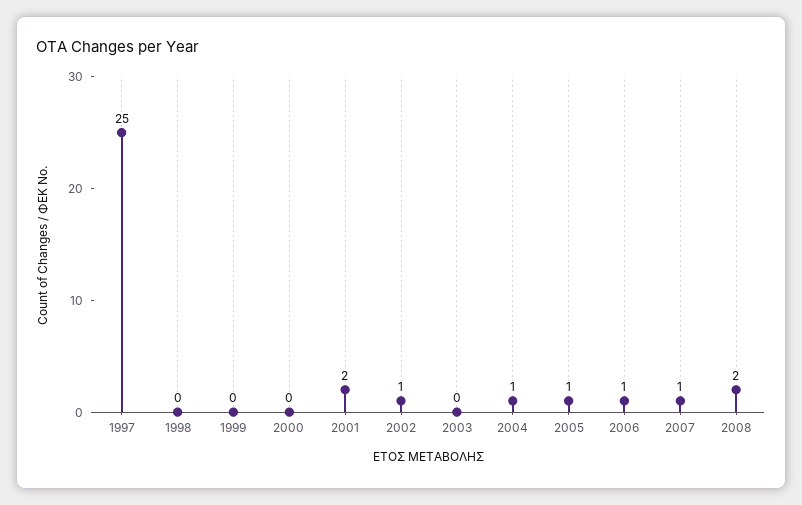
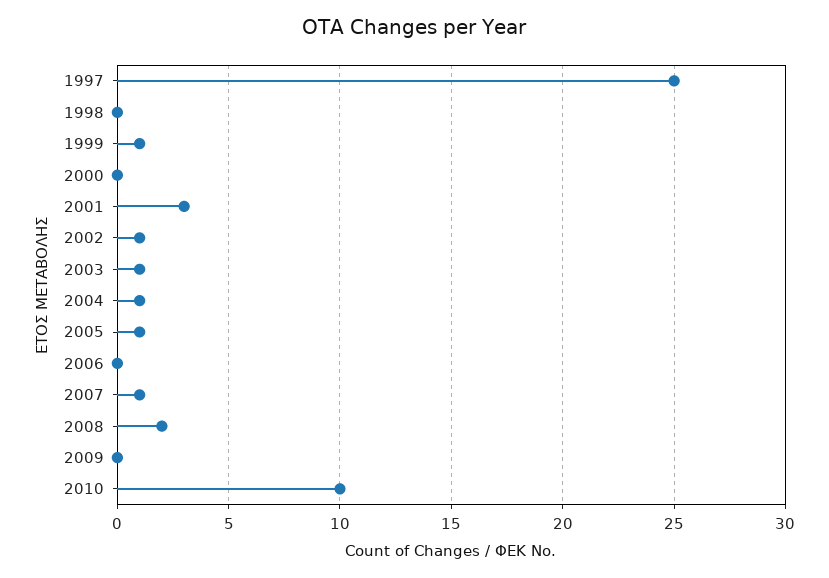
1999: 0 -> 1
2001: 2 -> 3
2003: 0 -> 1
2006: 1 -> 0
2009: none -> 0
2010: none -> 10

